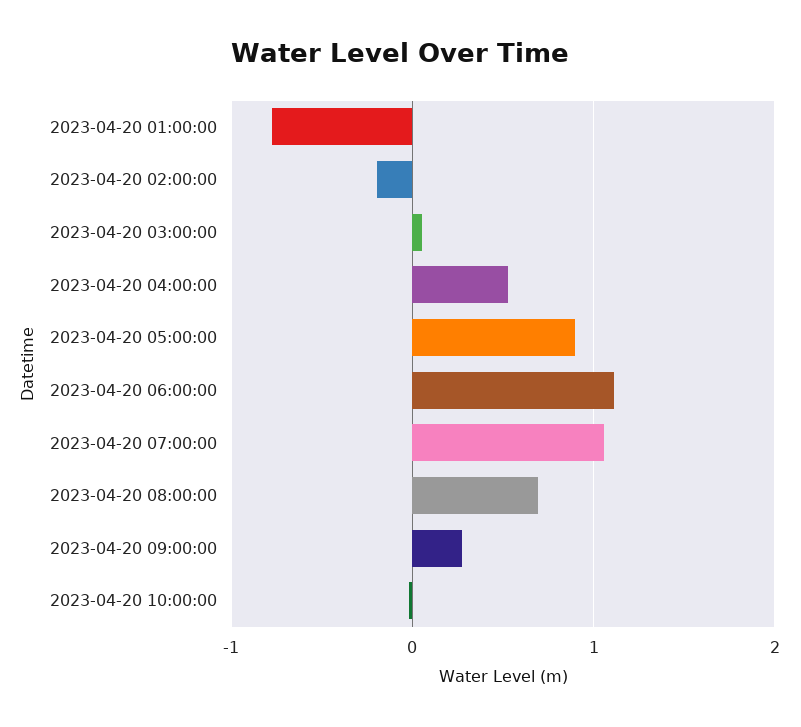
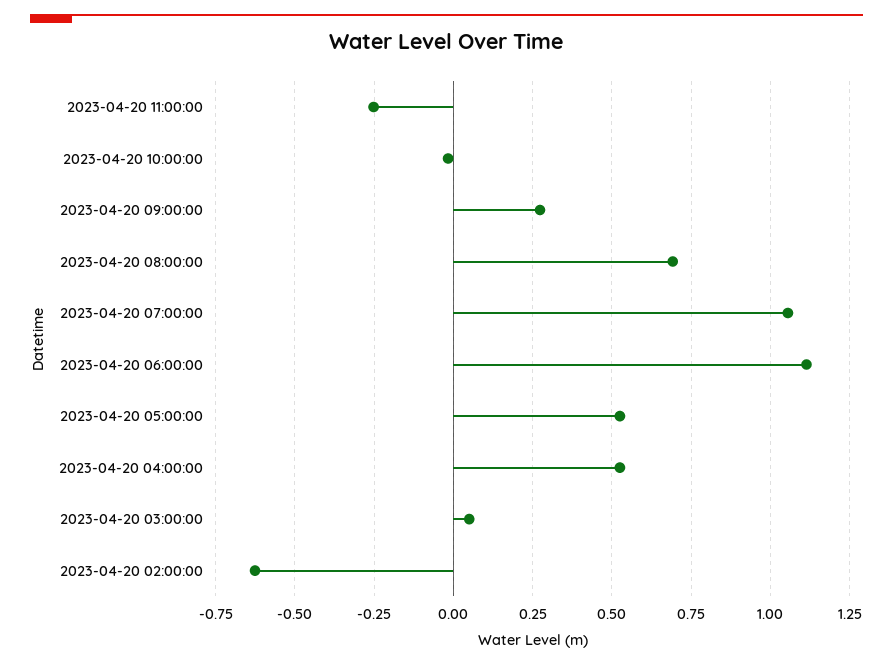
2023-04-20 01:00:00: -0.8 -> none
2023-04-20 02:00:00: -0.2 -> -0.625
2023-04-20 05:00:00: 0.9 -> 0.525
2023-04-20 11:00:00: none -> -0.25

